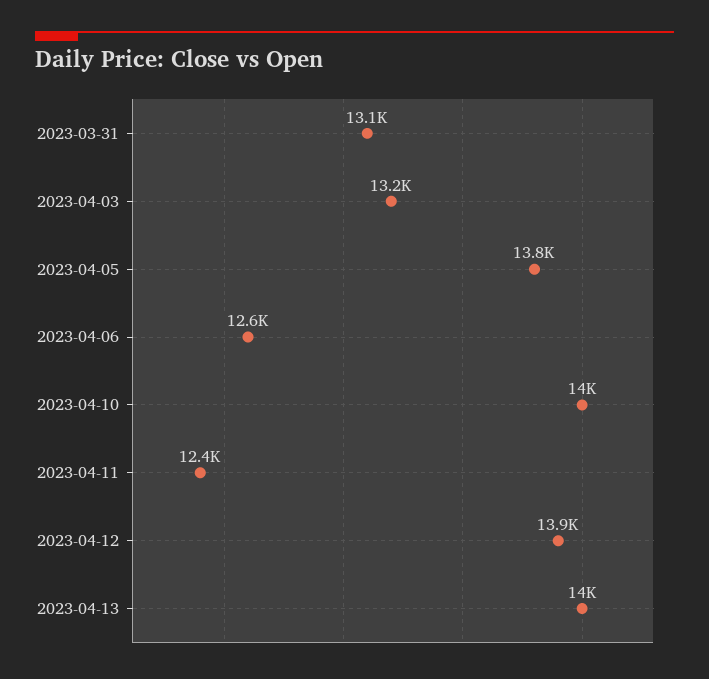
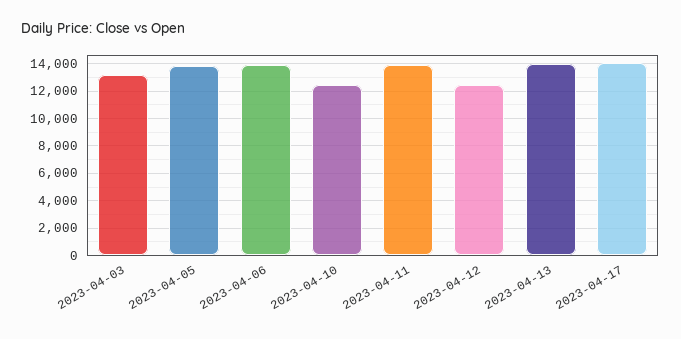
2023-03-31: 13100 -> none
2023-04-06: 12600 -> 14000
2023-04-10: 14000 -> 12500
2023-04-11: 12400 -> 14000
2023-04-12: 13900 -> 12500
2023-04-17: none -> 14000

